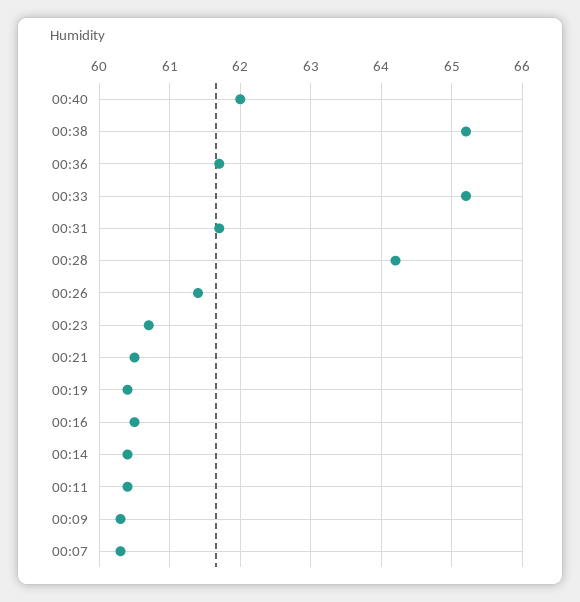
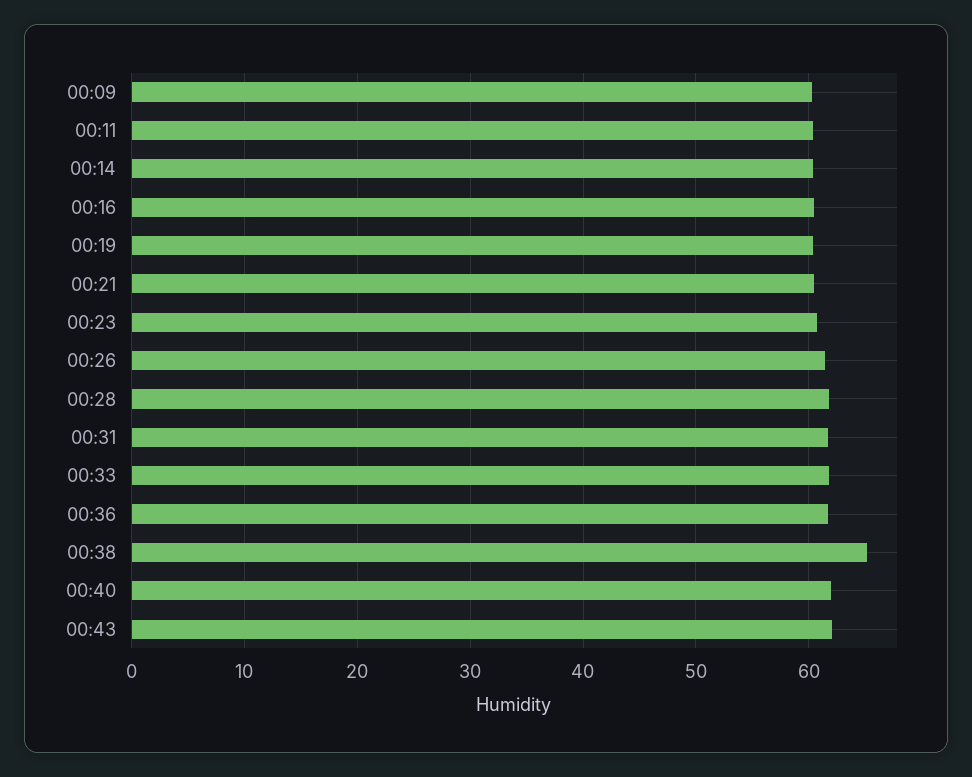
00:33: 65.2 -> 62
00:28: 64.2 -> 62
00:07: 60.3 -> none
00:43: none -> 62

